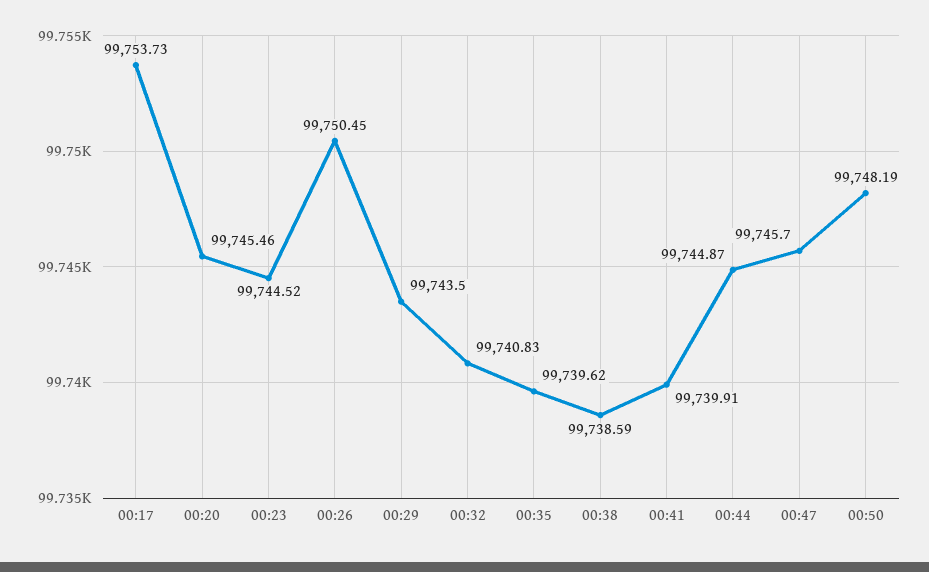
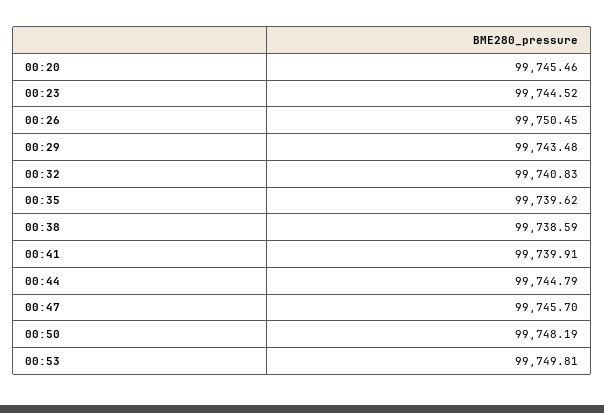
00:17: 99753.73 -> none
00:29: 99743.5 -> 99743.48
00:44: 99744.87 -> 99744.79
00:53: none -> 99749.81

